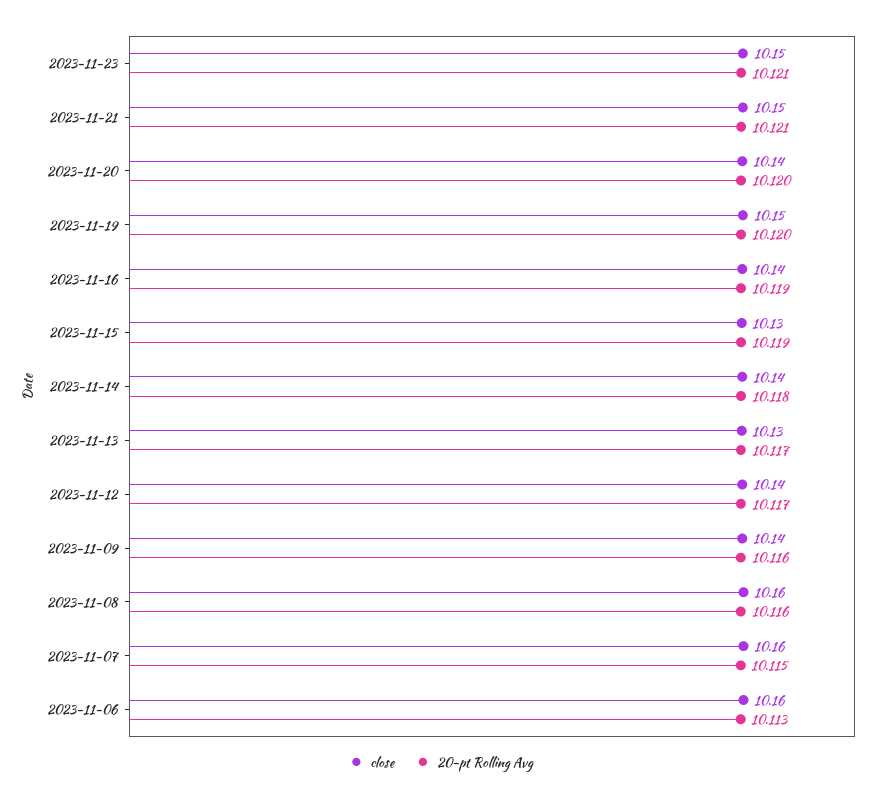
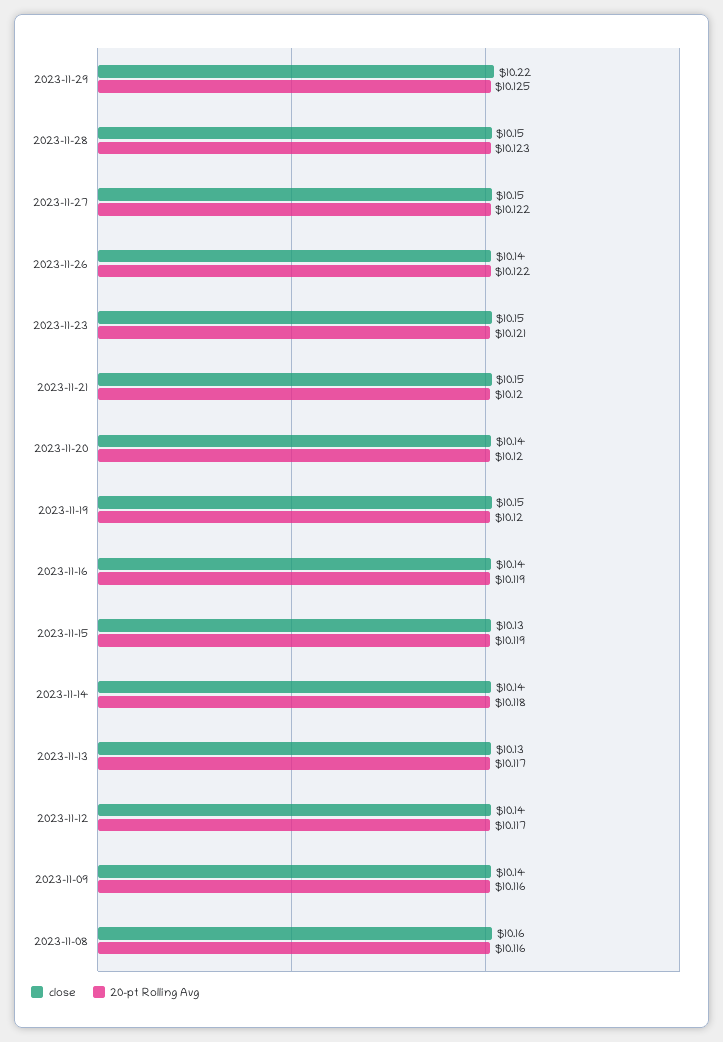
20-pt Rolling Avg, 2023-11-21: 10.121 -> 10.12
close, 2023-11-07: 10.16 -> none
20-pt Rolling Avg, 2023-11-07: 10.115 -> none
close, 2023-11-06: 10.16 -> none
20-pt Rolling Avg, 2023-11-06: 10.113 -> none
close, 2023-11-29: none -> 10.22
20-pt Rolling Avg, 2023-11-29: none -> 10.125
close, 2023-11-28: none -> 10.15
20-pt Rolling Avg, 2023-11-28: none -> 10.123
close, 2023-11-27: none -> 10.15
20-pt Rolling Avg, 2023-11-27: none -> 10.122
close, 2023-11-26: none -> 10.14
20-pt Rolling Avg, 2023-11-26: none -> 10.122

